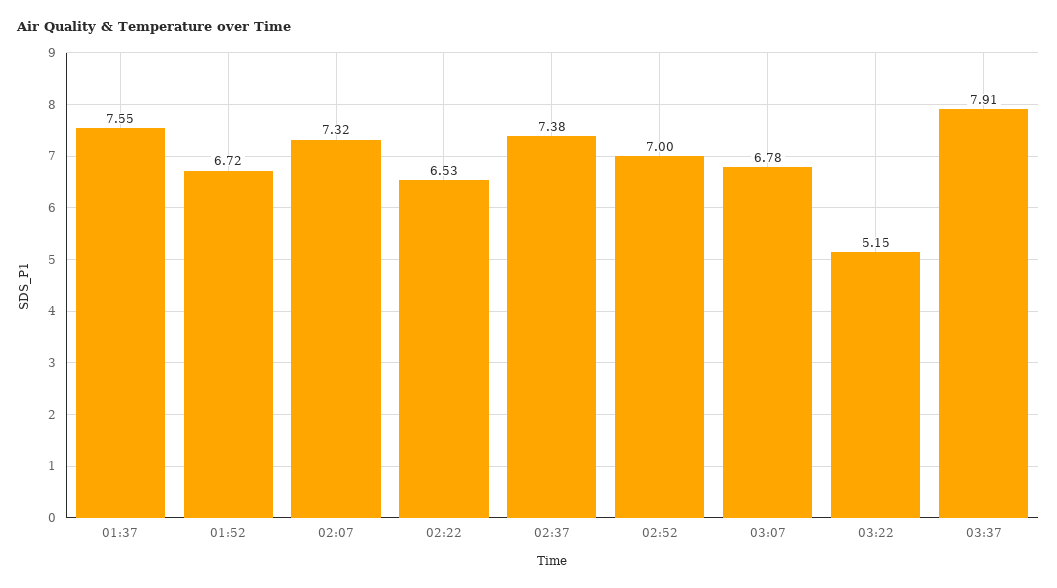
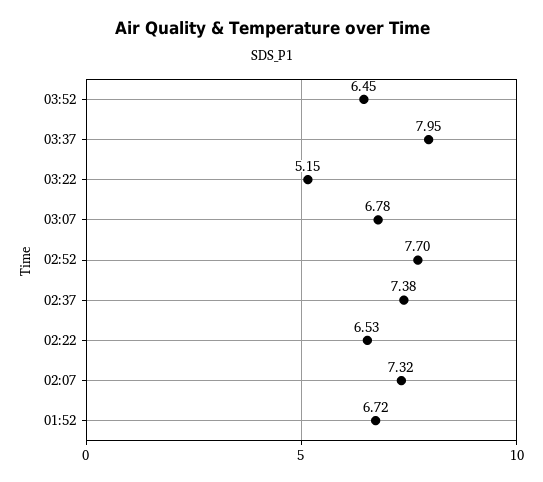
01:37: 7.55 -> none
02:52: 7 -> 7.7
03:37: 7.91 -> 7.95
03:52: none -> 6.45

